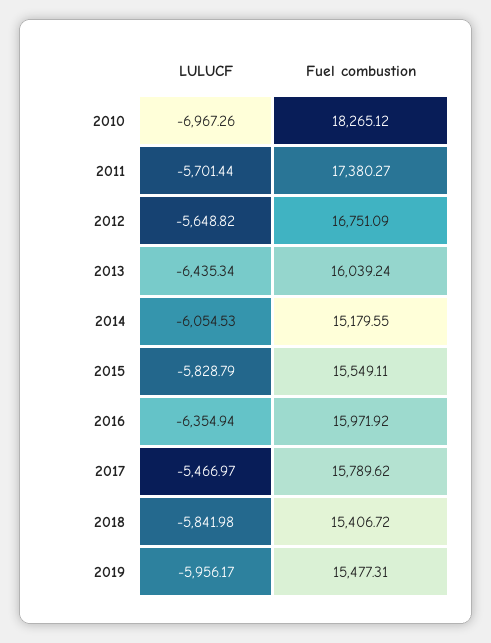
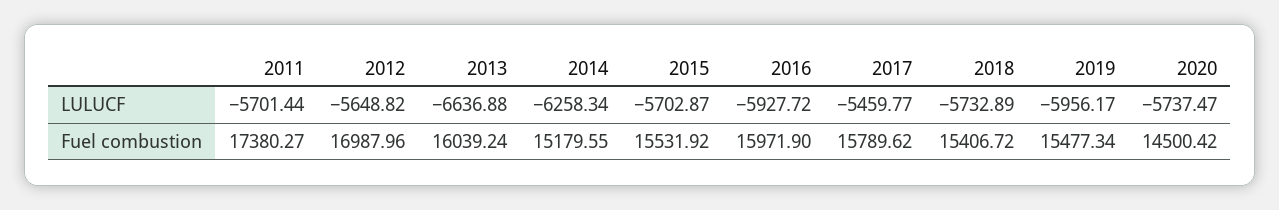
LULUCF, 2010: -6967.26 -> none
Fuel combustion, 2010: 18265.12 -> none
Fuel combustion, 2012: 16751.09 -> 16987.96
LULUCF, 2013: -6435.34 -> -6636.88
LULUCF, 2014: -6054.53 -> -6258.34
LULUCF, 2015: -5828.79 -> -5702.87
Fuel combustion, 2015: 15549.11 -> 15531.92
LULUCF, 2016: -6354.94 -> -5927.72
Fuel combustion, 2016: 15971.92 -> 15971.9
LULUCF, 2017: -5466.97 -> -5459.77
LULUCF, 2018: -5841.98 -> -5732.89
Fuel combustion, 2019: 15477.31 -> 15477.34
LULUCF, 2020: none -> -5737.47
Fuel combustion, 2020: none -> 14500.42

